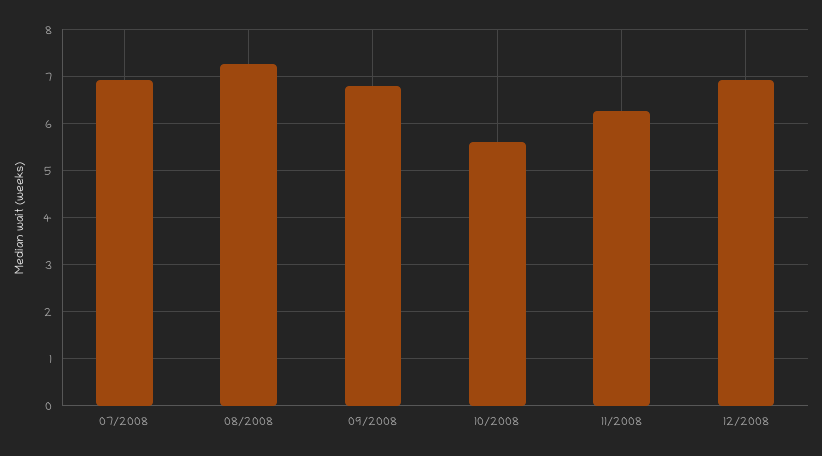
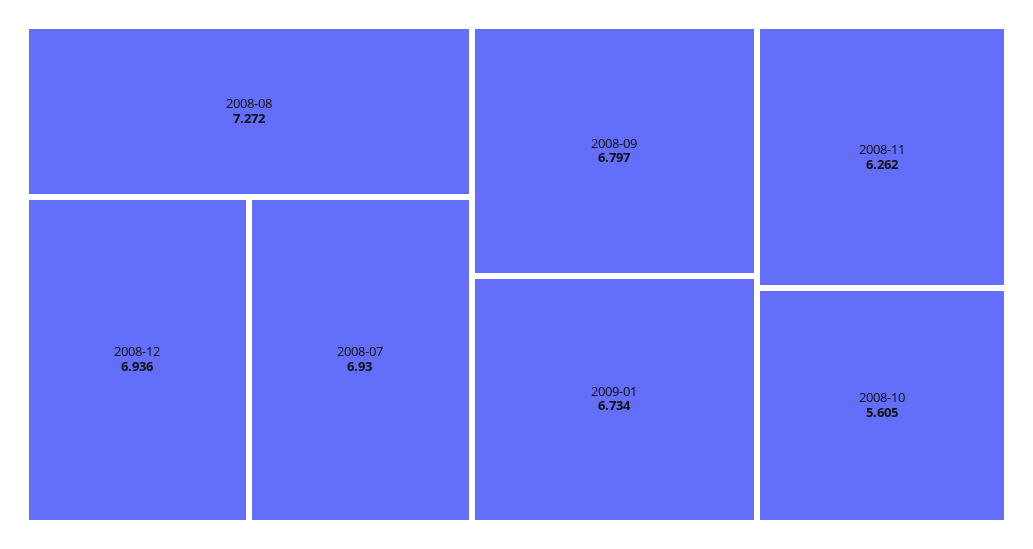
2009-01: none -> 6.734

